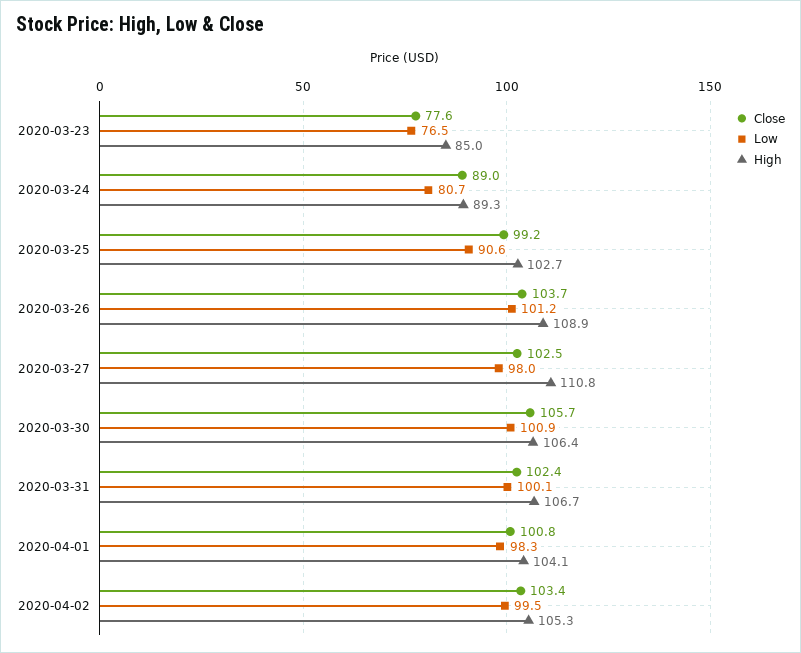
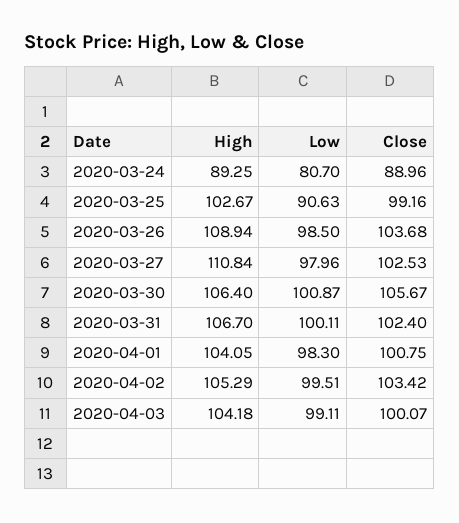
Close, 2020-03-23: 77.6 -> none
Low, 2020-03-23: 76.5 -> none
High, 2020-03-23: 85 -> none
Low, 2020-03-26: 101.2 -> 98.5
High, 2020-04-03: none -> 104.18
Low, 2020-04-03: none -> 99.11
Close, 2020-04-03: none -> 100.07

